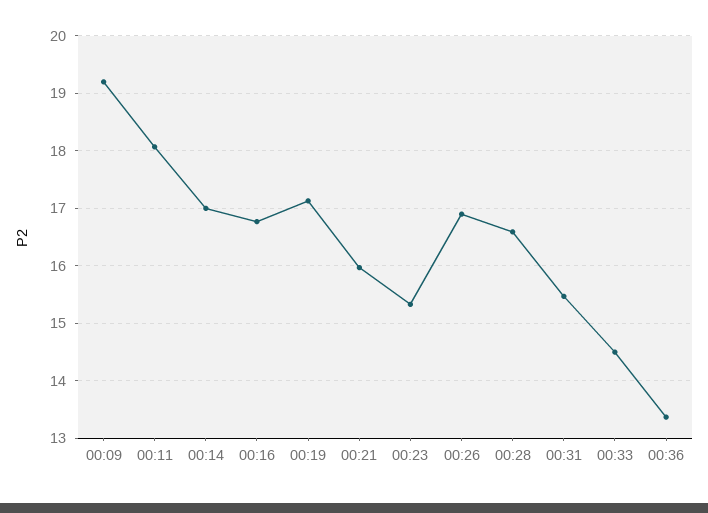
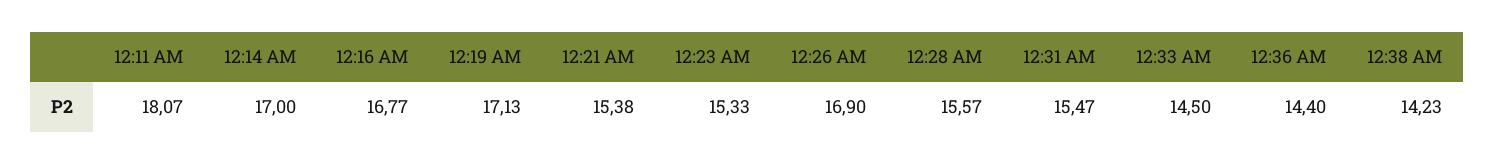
00:09: 19.2 -> none
00:21: 16 -> 15.38
00:28: 16.6 -> 15.57
00:36: 13.4 -> 14.4
12:38 AM: none -> 14.23

